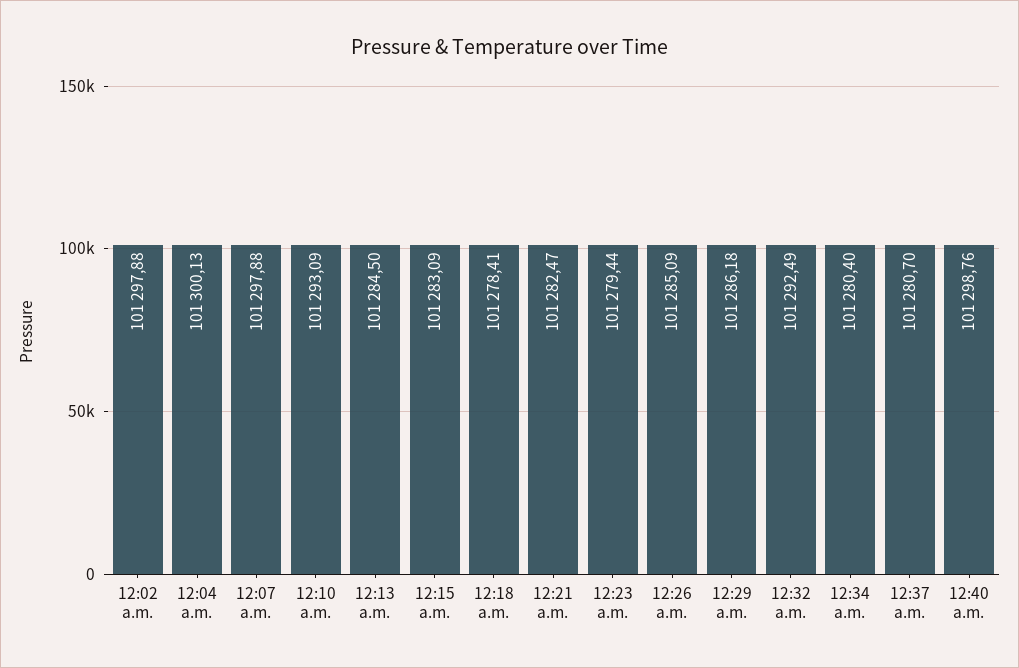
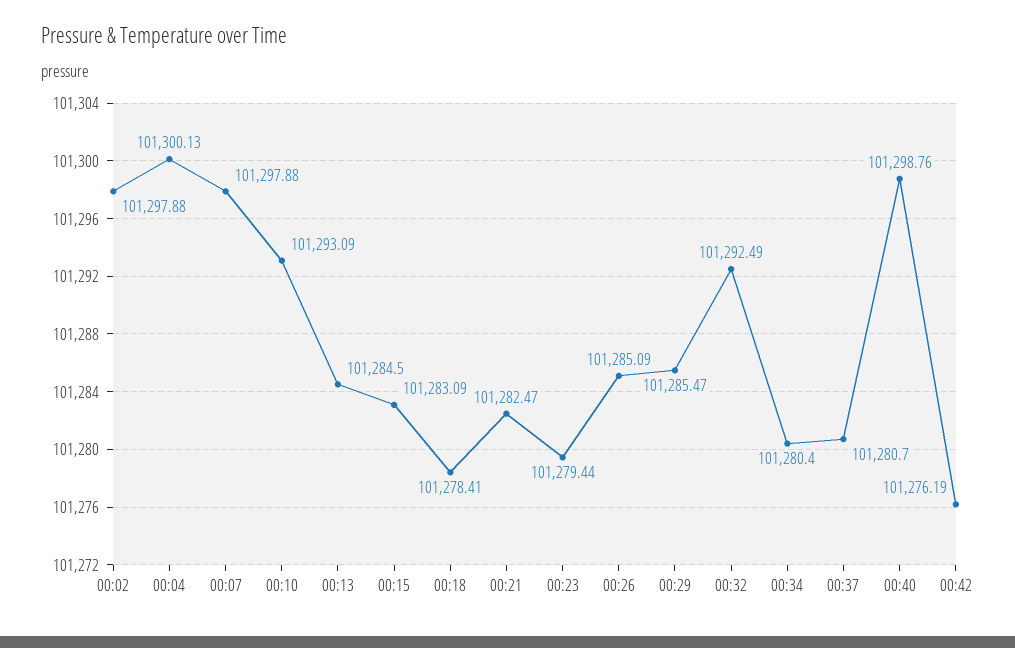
12:29 a.m.: 101286.18 -> 101285.47
00:42: none -> 101276.19

